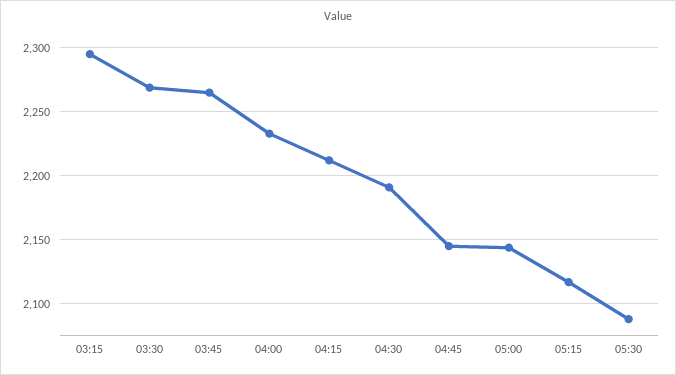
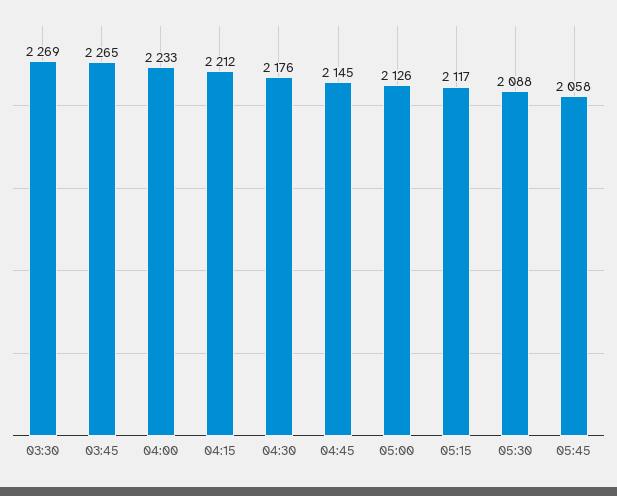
03:15: 2295 -> none
04:30: 2190 -> 2176
05:00: 2145 -> 2126
05:45: none -> 2058

